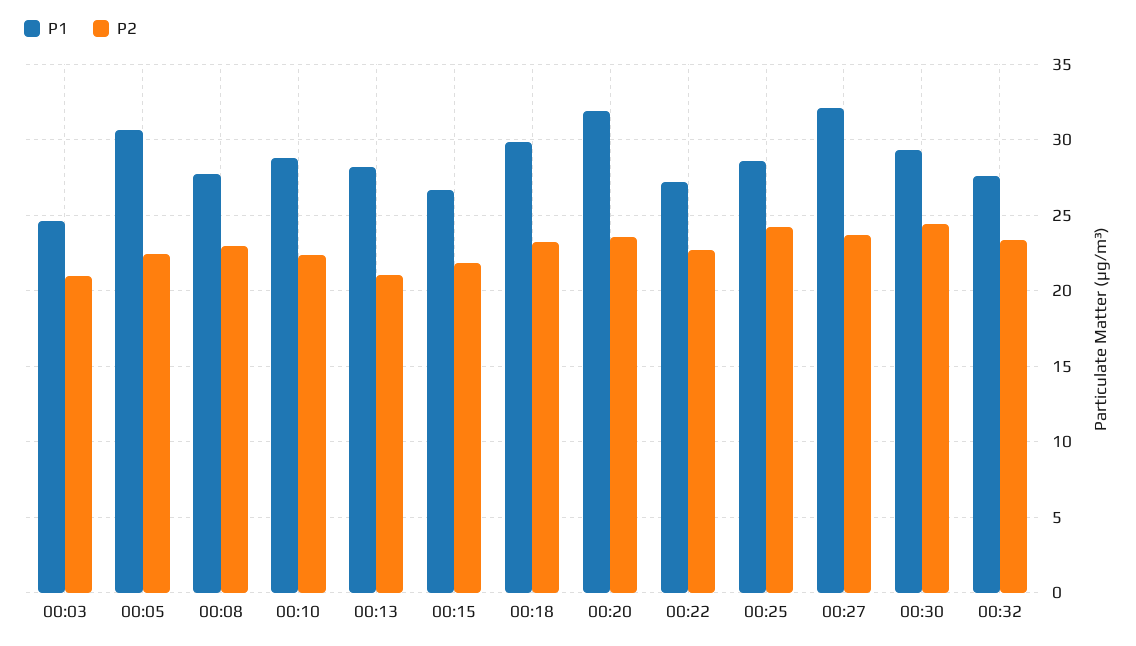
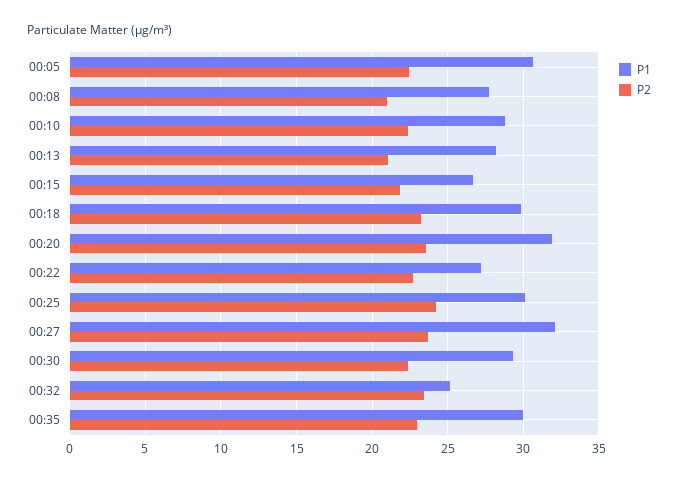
P1, 00:03: 24.5 -> none
P2, 00:03: 21 -> none
P2, 00:08: 23 -> 21
P1, 00:25: 28.5 -> 30
P2, 00:30: 24.5 -> 22.5
P1, 00:32: 27.5 -> 25
P1, 00:35: none -> 30
P2, 00:35: none -> 23

